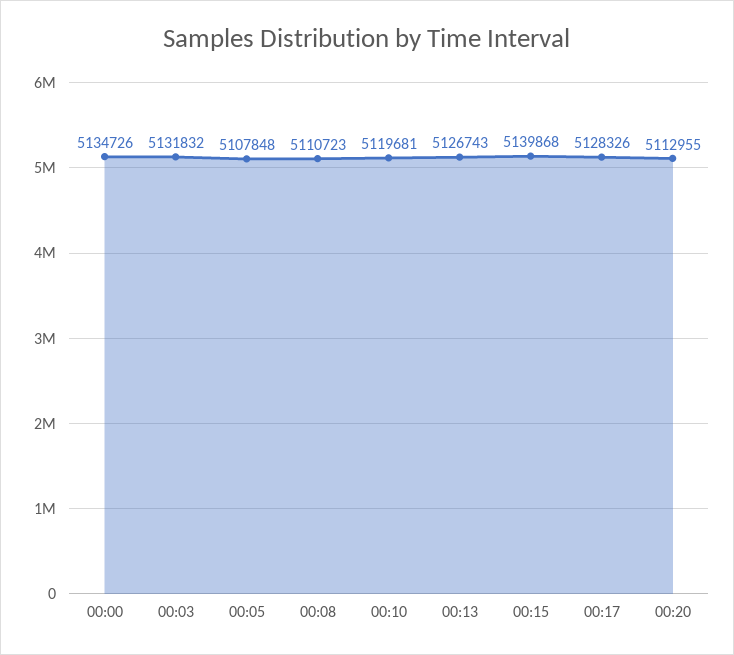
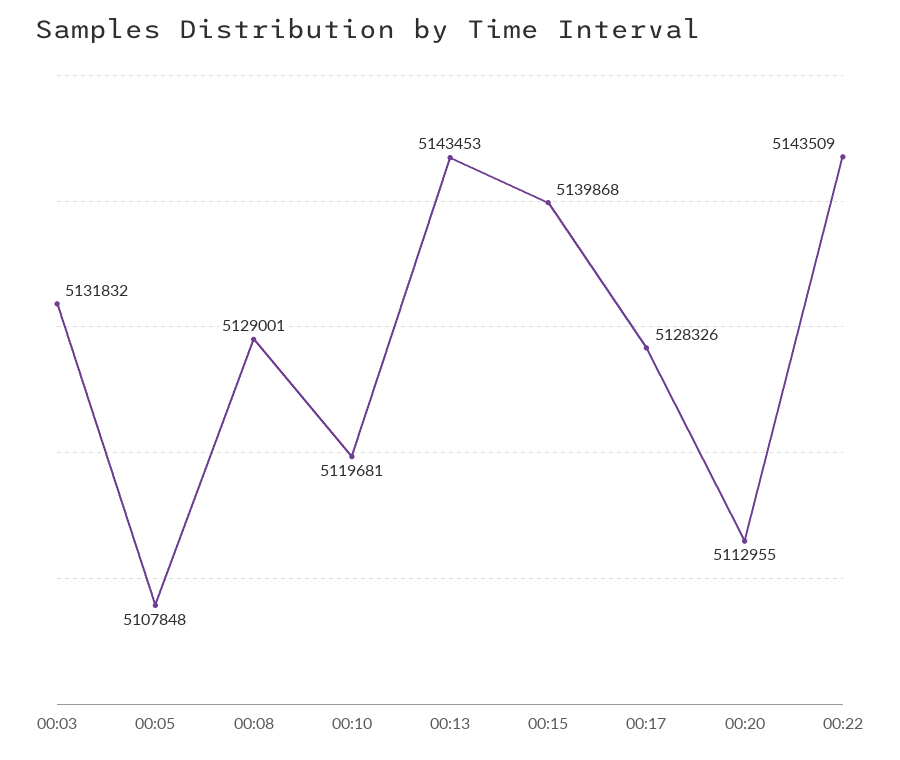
00:00: 5134726 -> none
00:08: 5110723 -> 5129001
00:13: 5126743 -> 5143453
00:22: none -> 5143509

